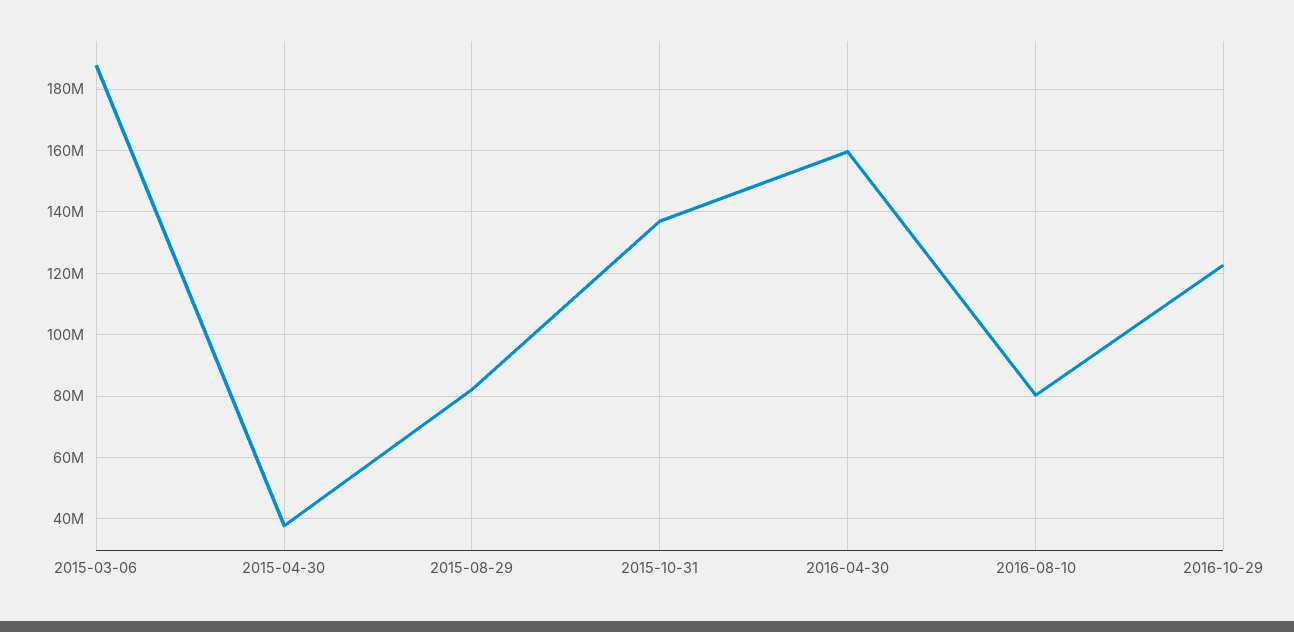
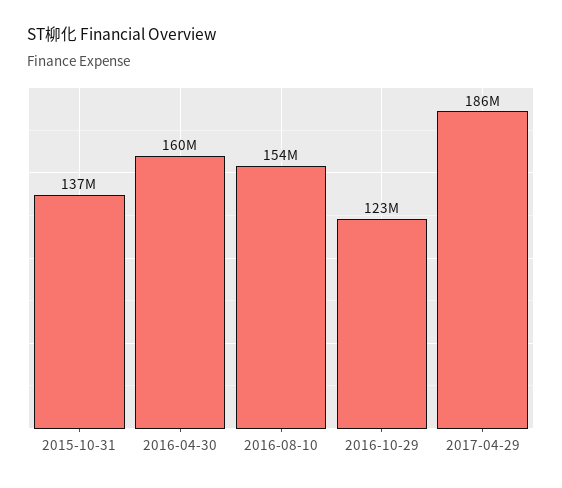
2015-03-06: 188000000 -> none
2015-04-30: 38000000 -> none
2015-08-29: 82000000 -> none
2016-08-10: 80000000 -> 154000000
2017-04-29: none -> 186000000

